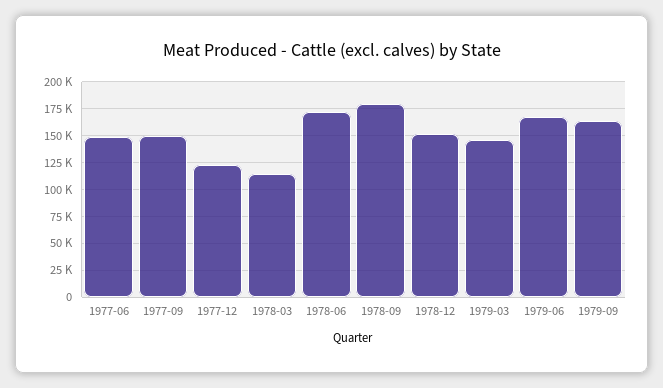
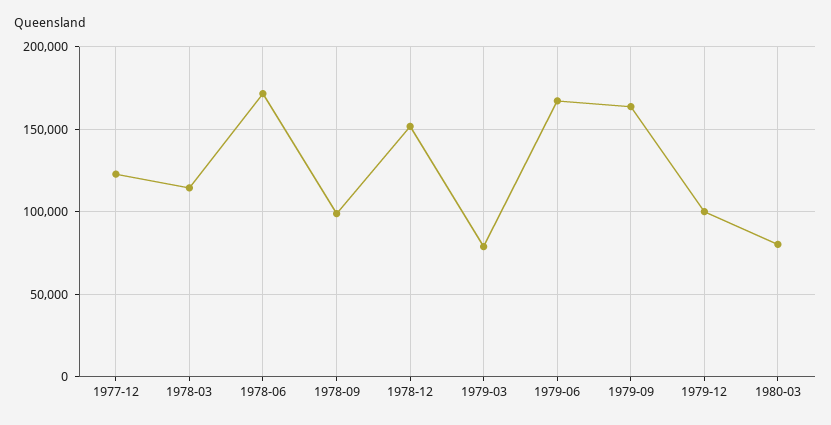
1977-06: 150000 -> none
1977-09: 150000 -> none
1978-09: 175000 -> 100000
1979-03: 150000 -> 80000
1979-12: none -> 100000
1980-03: none -> 80000

